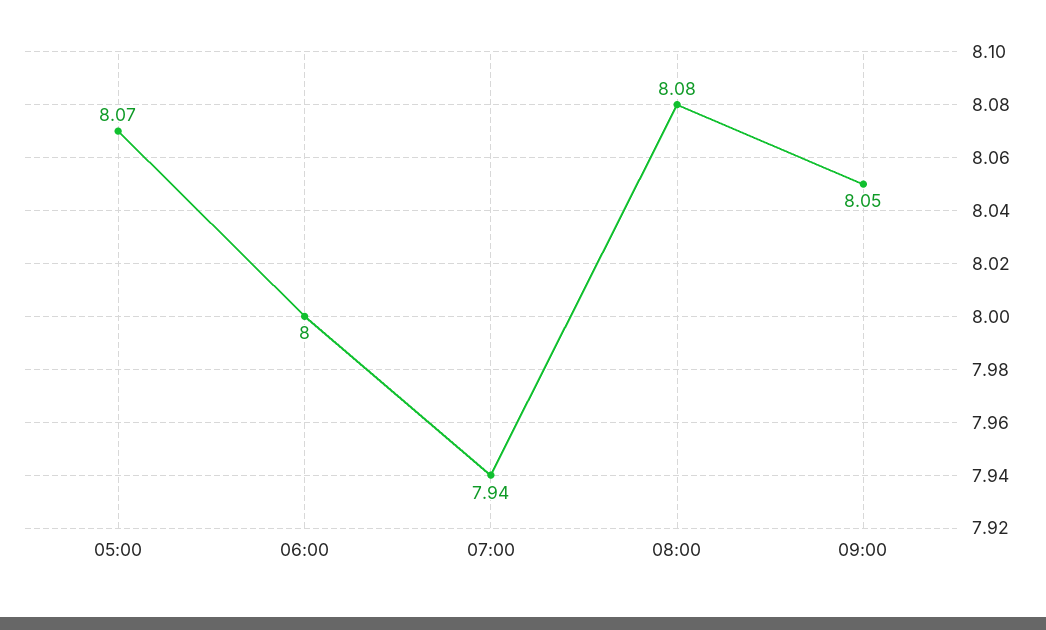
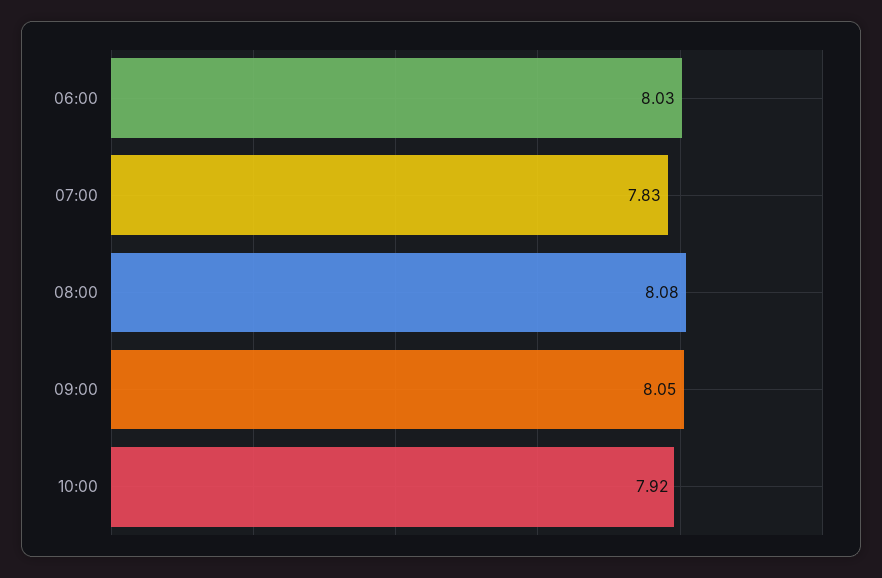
05:00: 8.07 -> none
06:00: 8 -> 8.03
07:00: 7.94 -> 7.83
10:00: none -> 7.92

